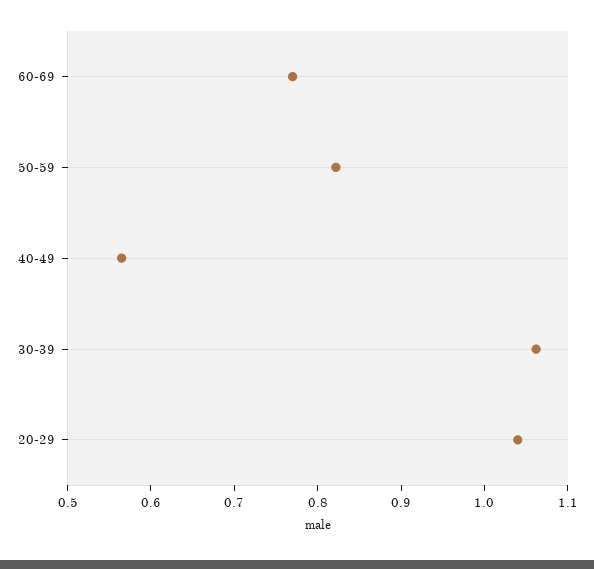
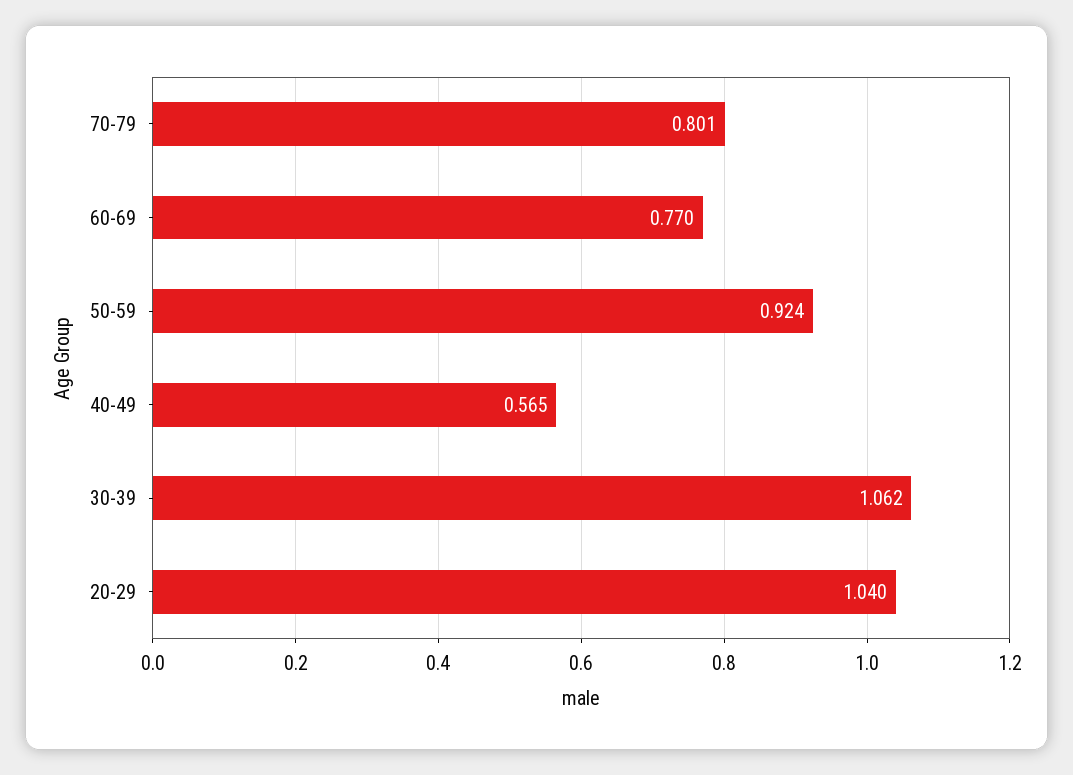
50-59: 0.82 -> 0.924
70-79: none -> 0.801

